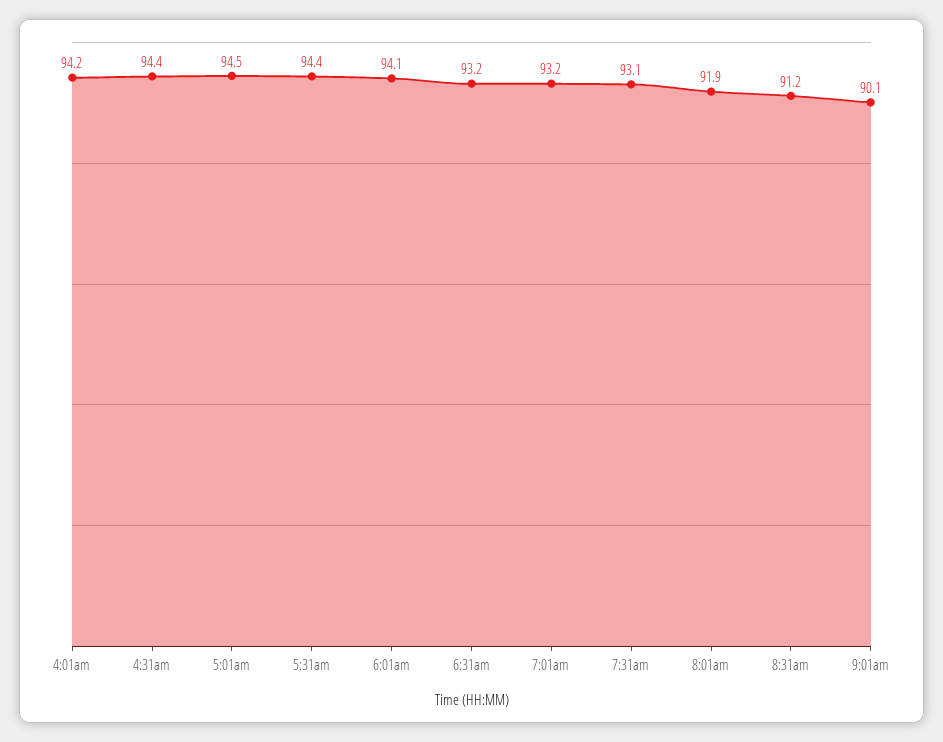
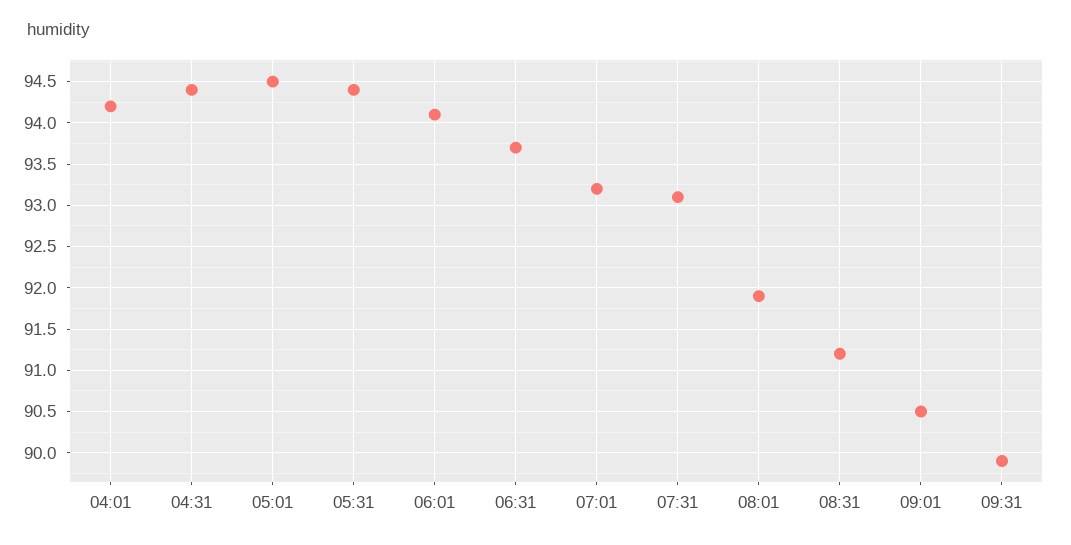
6:31am: 93.2 -> 93.7
9:01am: 90.1 -> 90.5
09:31: none -> 89.9

